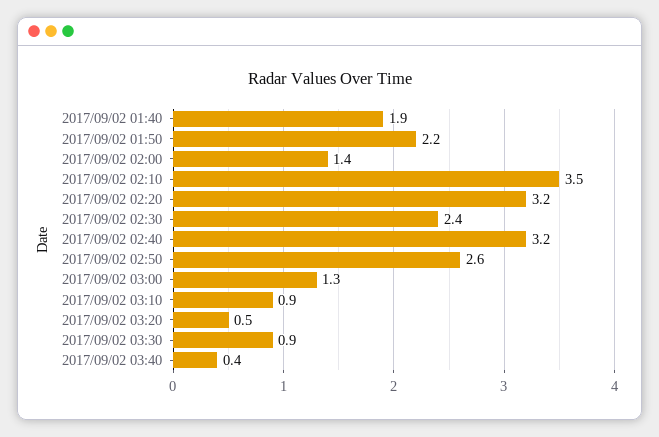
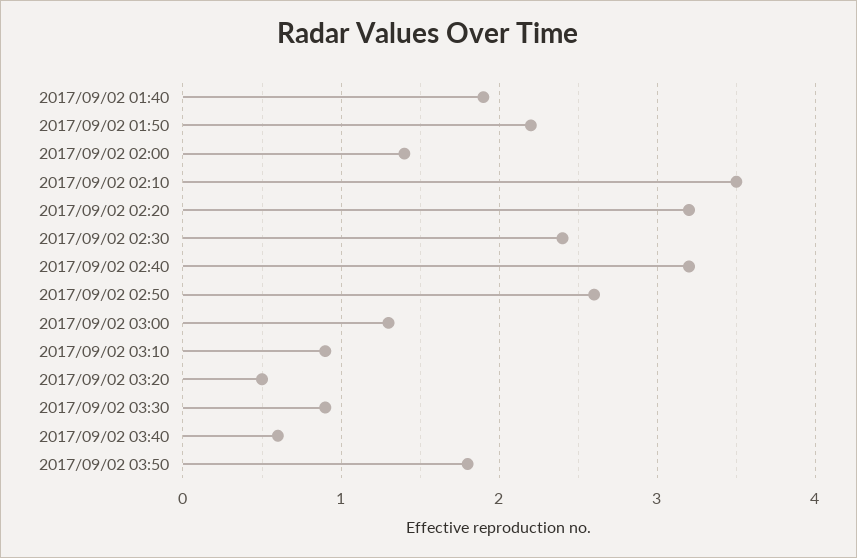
2017/09/02 03:40: 0.4 -> 0.6
2017/09/02 03:50: none -> 1.8

